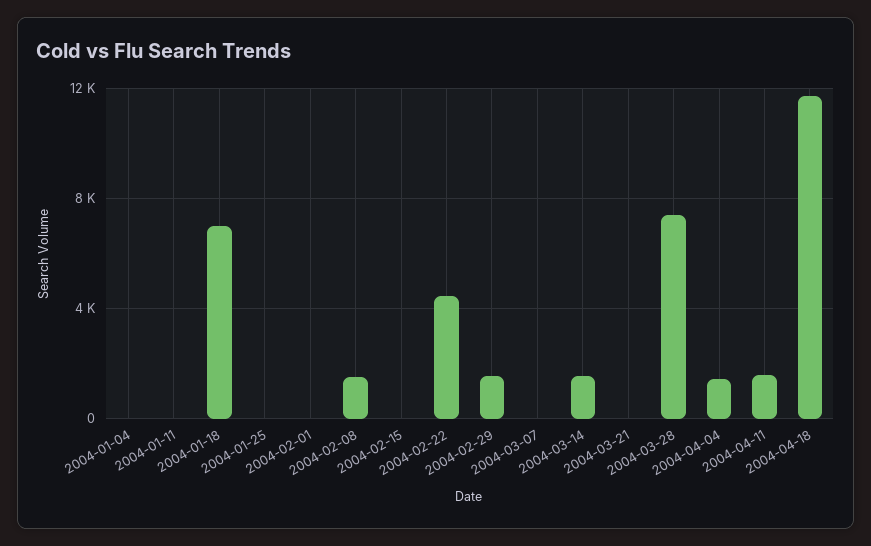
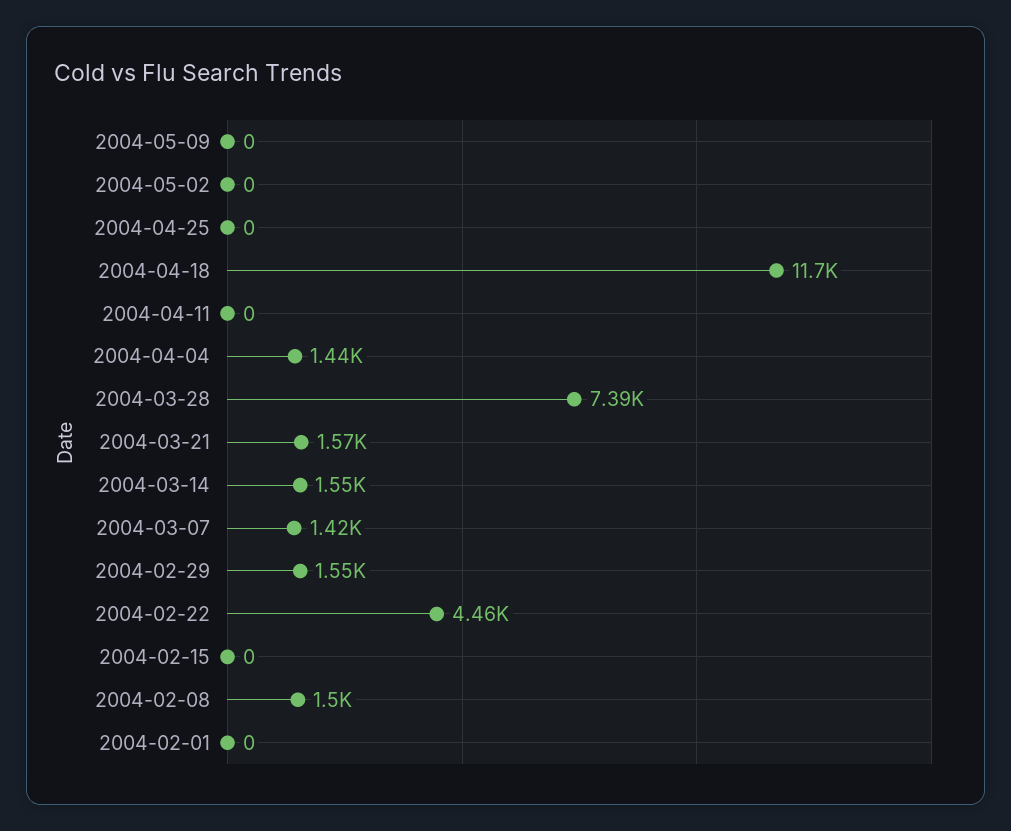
2004-01-04: 0 -> none
2004-01-11: 0 -> none
2004-01-18: 7000 -> none
2004-01-25: 0 -> none
2004-03-07: 0 -> 1420
2004-03-21: 0 -> 1570
2004-04-11: 1500 -> 0
2004-05-09: none -> 0
2004-05-02: none -> 0
2004-04-25: none -> 0

